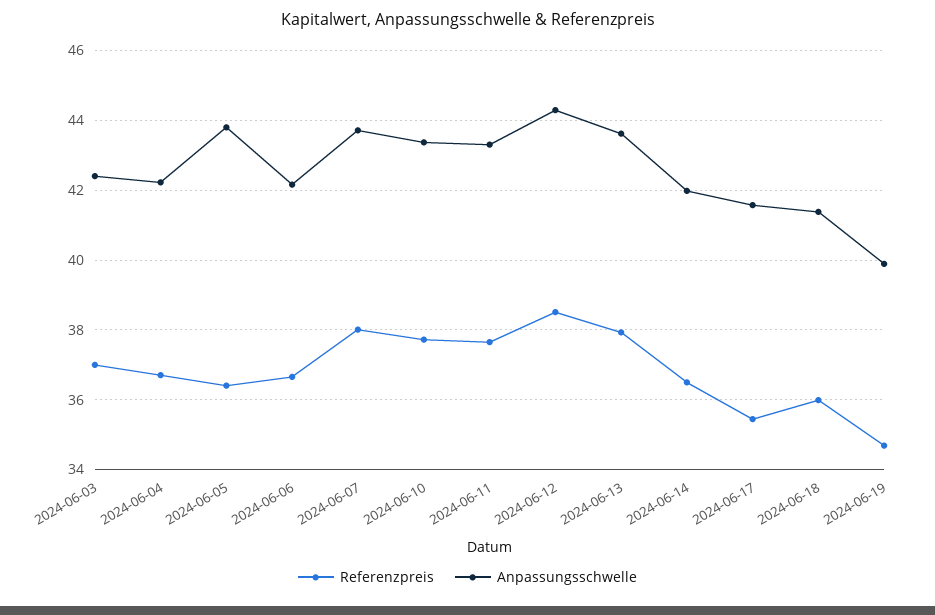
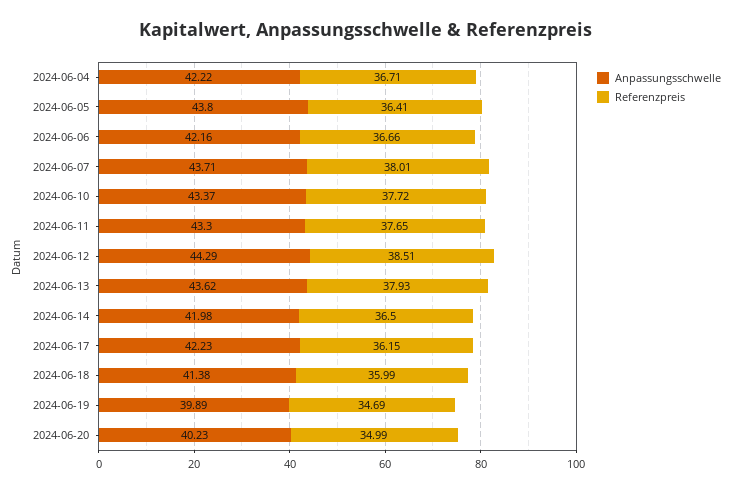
Referenzpreis, 2024-06-03: 37 -> none
Anpassungsschwelle, 2024-06-03: 42.4 -> none
Referenzpreis, 2024-06-17: 35.4 -> 36.15
Anpassungsschwelle, 2024-06-17: 41.6 -> 42.23
Anpassungsschwelle, 2024-06-20: none -> 40.23
Referenzpreis, 2024-06-20: none -> 34.99

